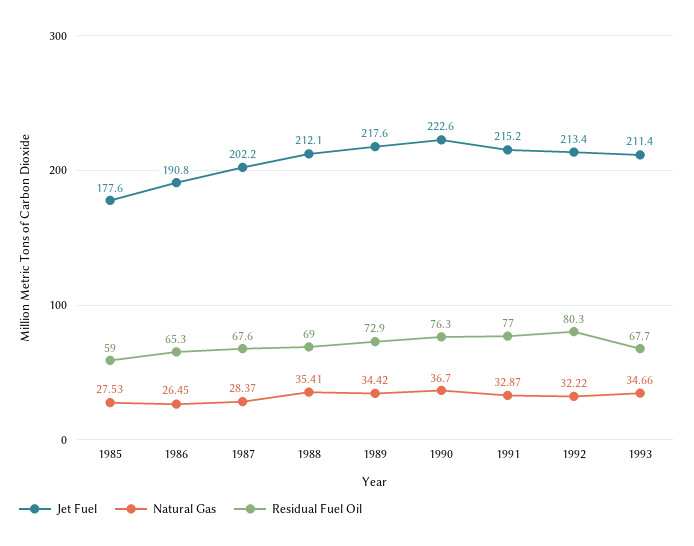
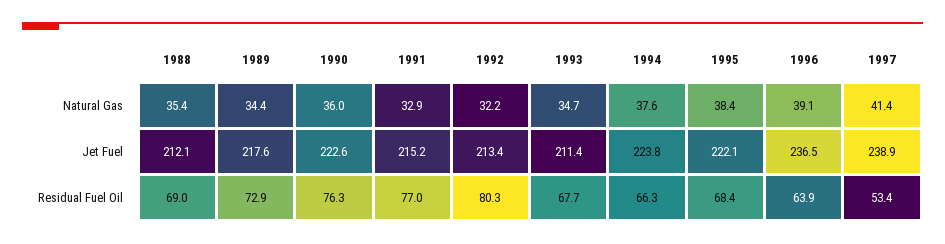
Jet Fuel, 1985: 177.6 -> none
Natural Gas, 1985: 27.53 -> none
Residual Fuel Oil, 1985: 59 -> none
Jet Fuel, 1986: 190.8 -> none
Natural Gas, 1986: 26.45 -> none
Residual Fuel Oil, 1986: 65.3 -> none
Jet Fuel, 1987: 202.2 -> none
Natural Gas, 1987: 28.37 -> none
Residual Fuel Oil, 1987: 67.6 -> none
Natural Gas, 1990: 36.7 -> 36
Natural Gas, 1994: none -> 37.6
Natural Gas, 1995: none -> 38.4
Natural Gas, 1996: none -> 39.1
Natural Gas, 1997: none -> 41.4
Jet Fuel, 1994: none -> 223.8
Jet Fuel, 1995: none -> 222.1
Jet Fuel, 1996: none -> 236.5
Jet Fuel, 1997: none -> 238.9
Residual Fuel Oil, 1994: none -> 66.3
Residual Fuel Oil, 1995: none -> 68.4
Residual Fuel Oil, 1996: none -> 63.9
Residual Fuel Oil, 1997: none -> 53.4

